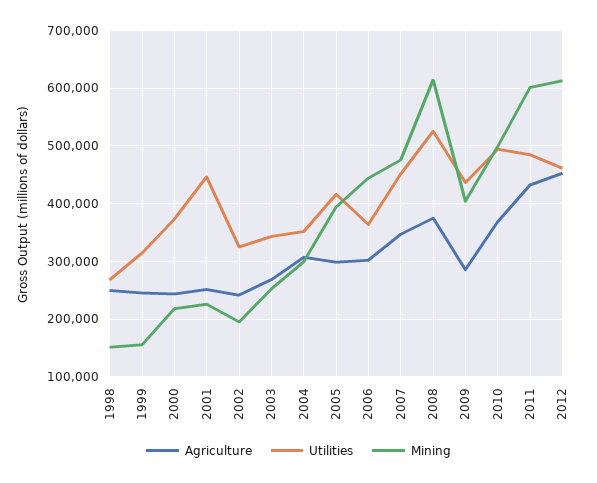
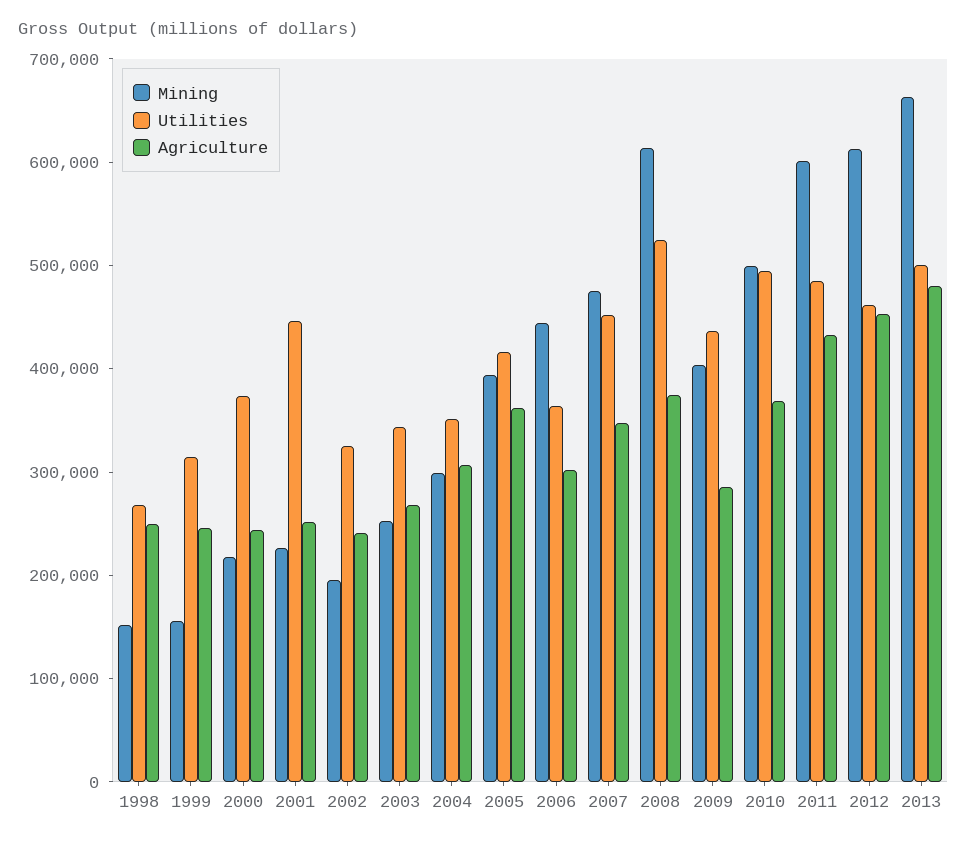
Agriculture, 2005: 300000 -> 360000
Mining, 2013: none -> 660000
Utilities, 2013: none -> 500000
Agriculture, 2013: none -> 480000

